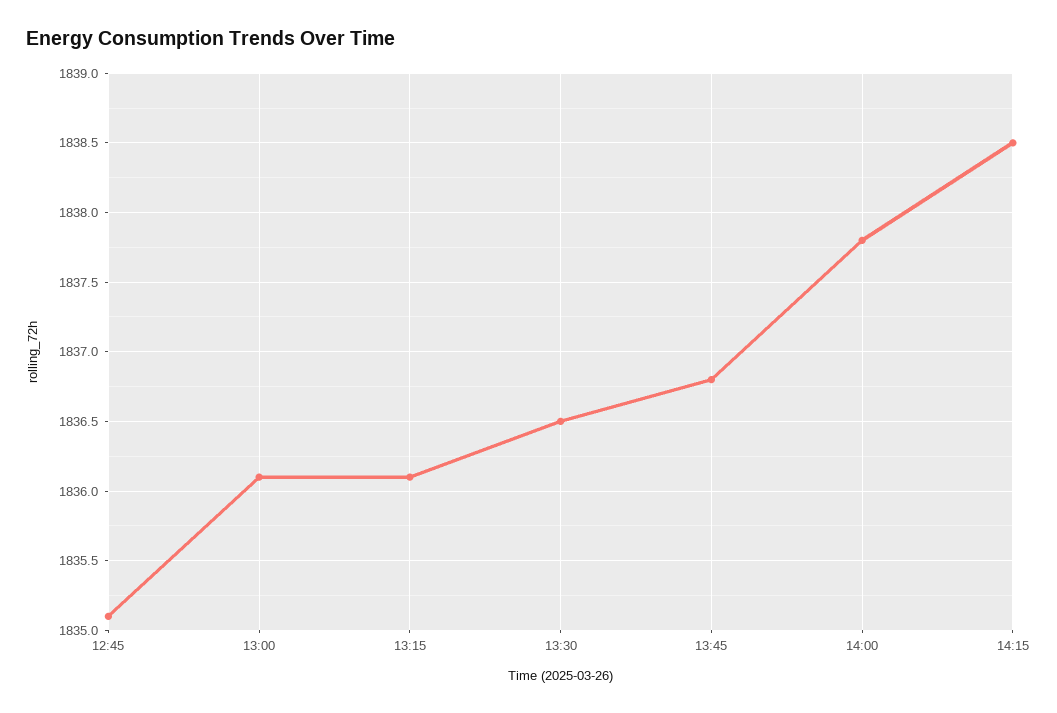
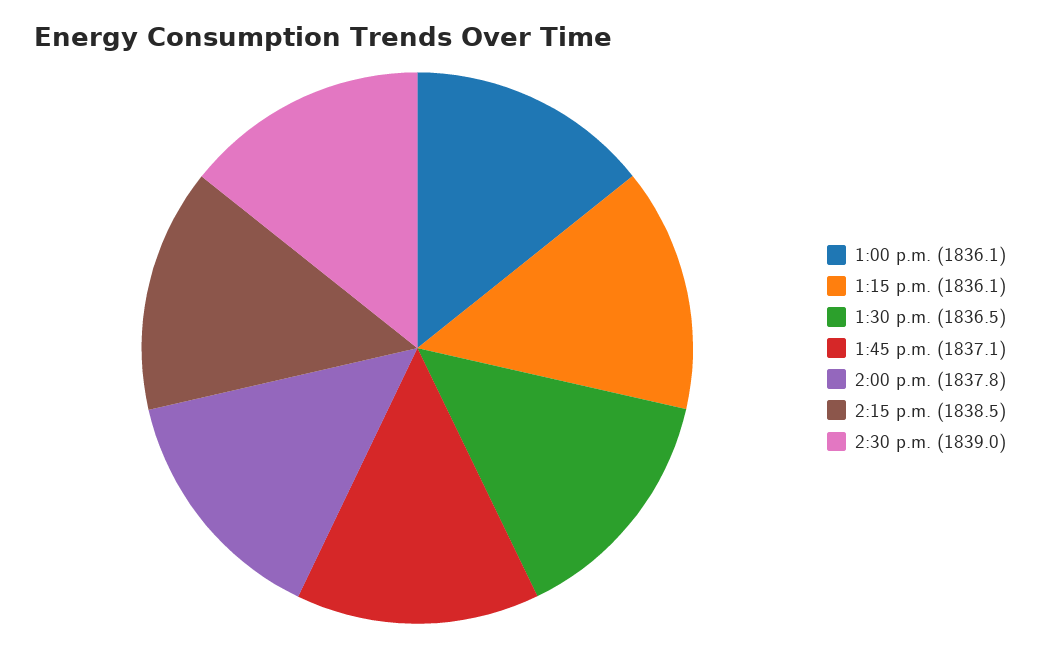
12:45: 1835.1 -> none
13:45: 1836.8 -> 1837.1
2:30 p.m.: none -> 1839

